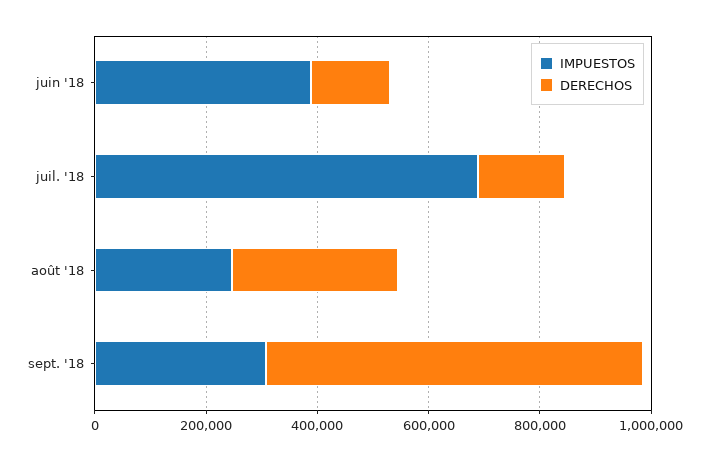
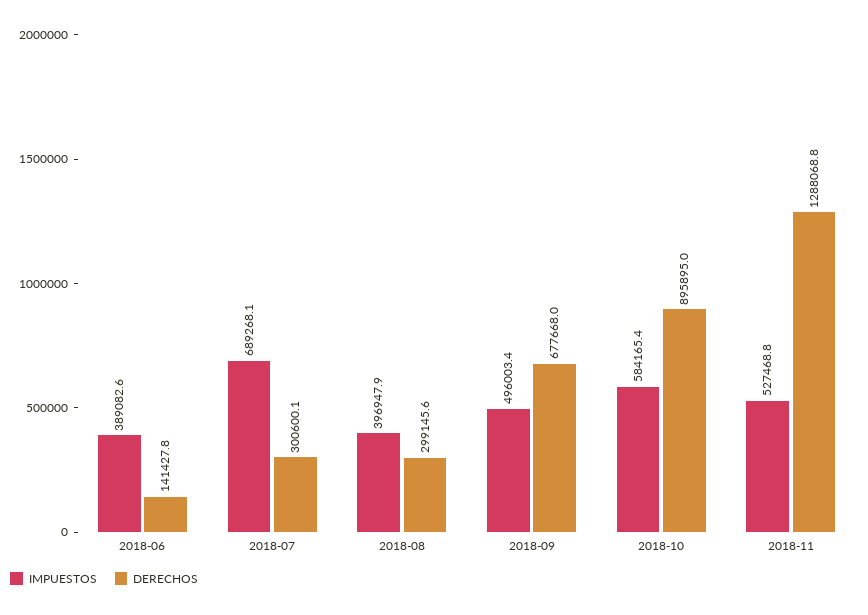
DERECHOS, juil. '18: 150000 -> 300600.1
IMPUESTOS, août '18: 250000 -> 396947.9
IMPUESTOS, sept. '18: 300000 -> 496003.4
IMPUESTOS, 2018-10: none -> 584165.4
DERECHOS, 2018-10: none -> 895895
IMPUESTOS, 2018-11: none -> 527468.8
DERECHOS, 2018-11: none -> 1288068.8

